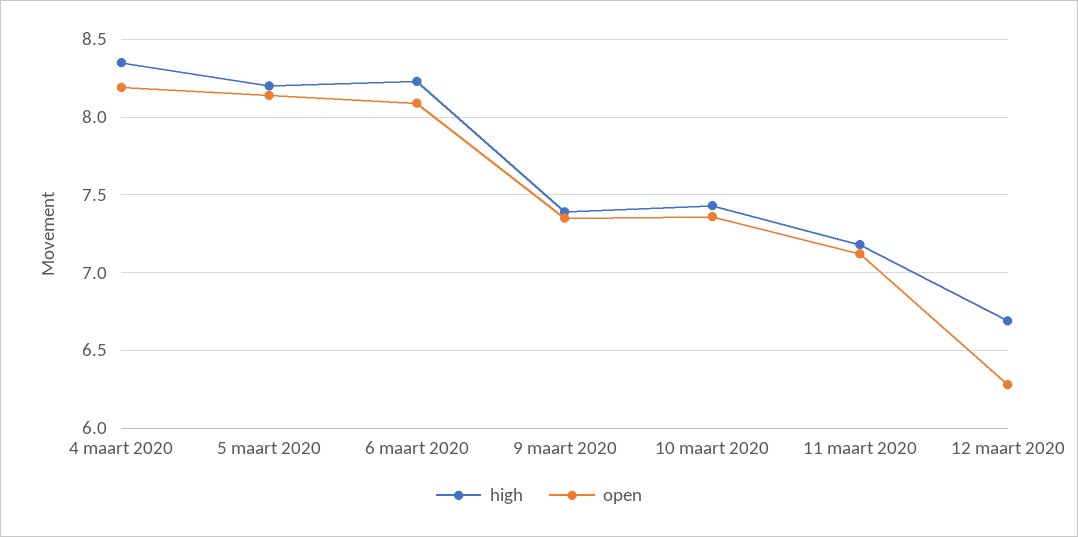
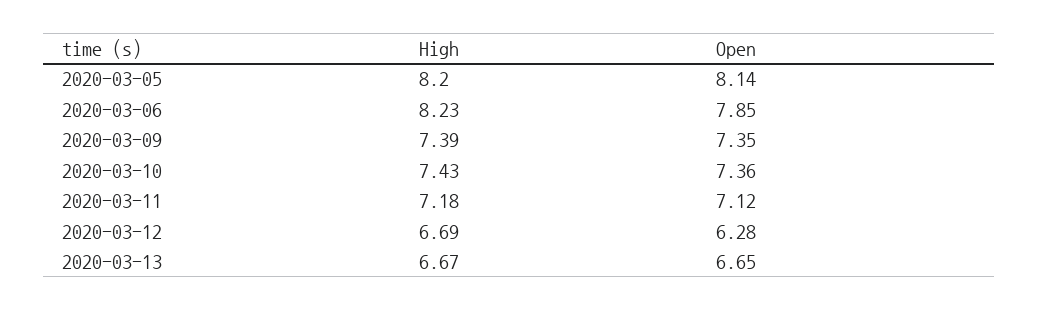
high, 4 maart 2020: 8.35 -> none
open, 4 maart 2020: 8.2 -> none
open, 6 maart 2020: 8.1 -> 7.85
high, 2020-03-13: none -> 6.67
open, 2020-03-13: none -> 6.65

